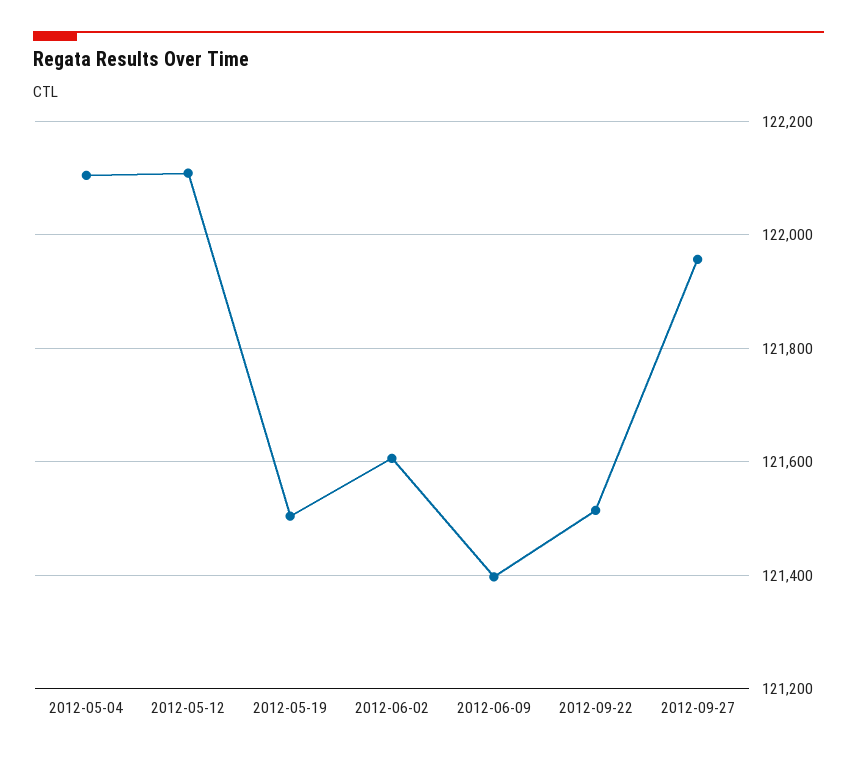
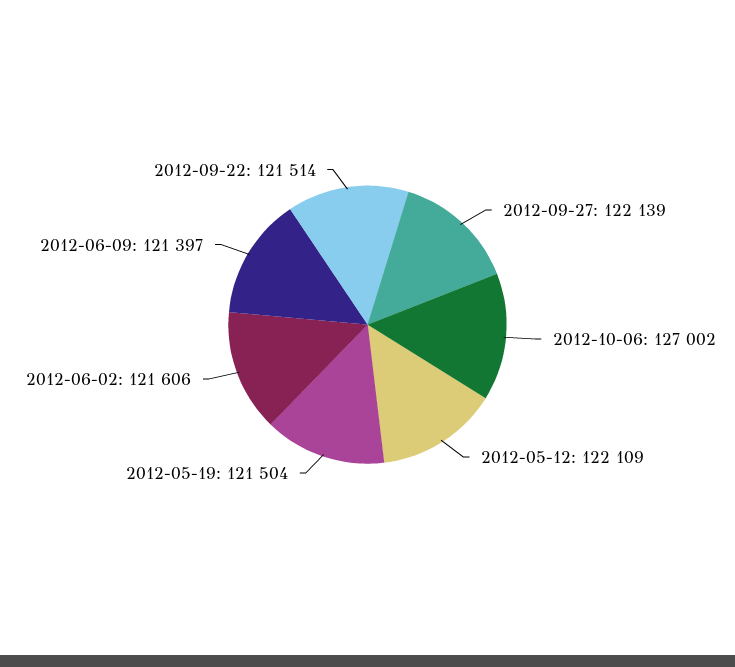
2012-05-04: 122100 -> none
2012-09-27: 121960 -> 122139
2012-10-06: none -> 127002

